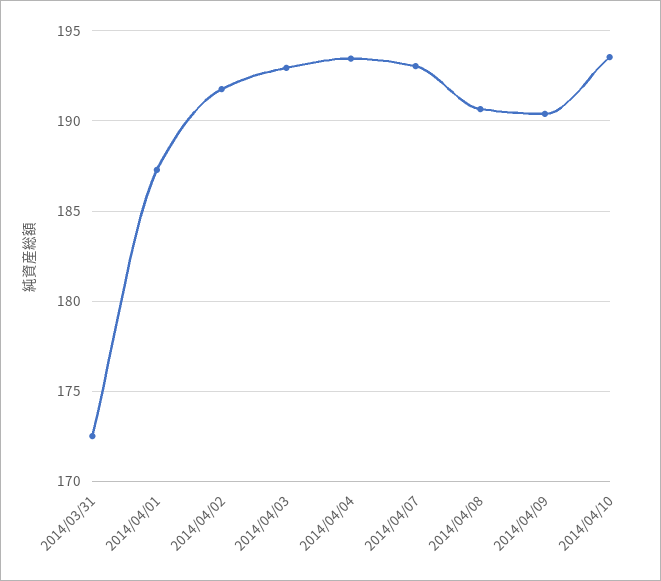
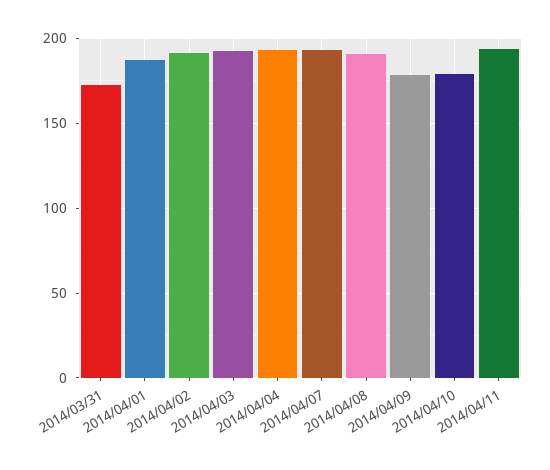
2014/04/09: 190.5 -> 180
2014/04/10: 193.5 -> 180
2014/04/11: none -> 195

